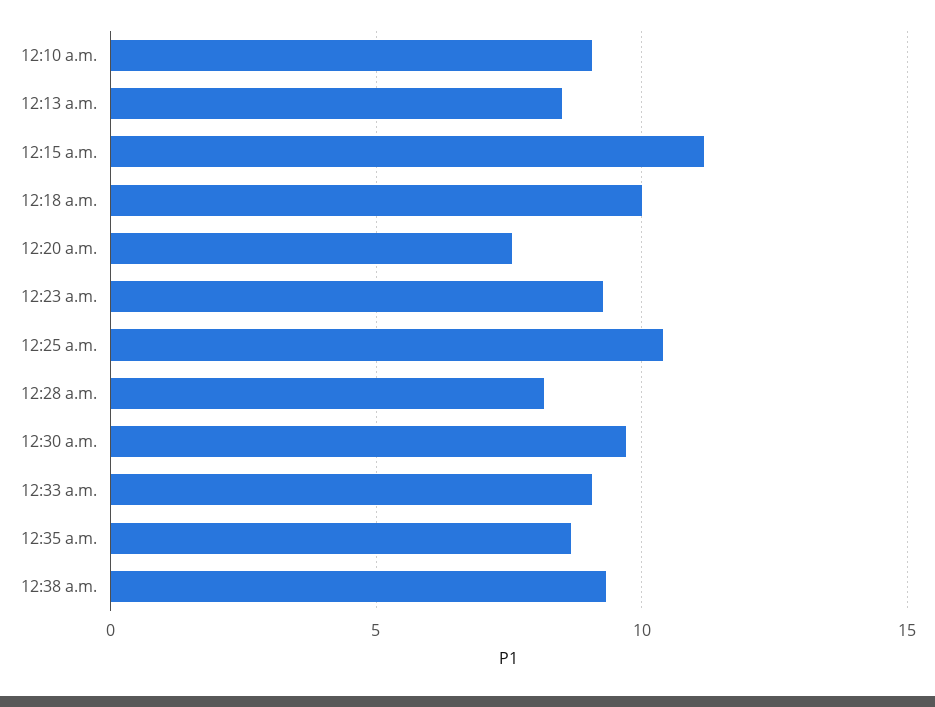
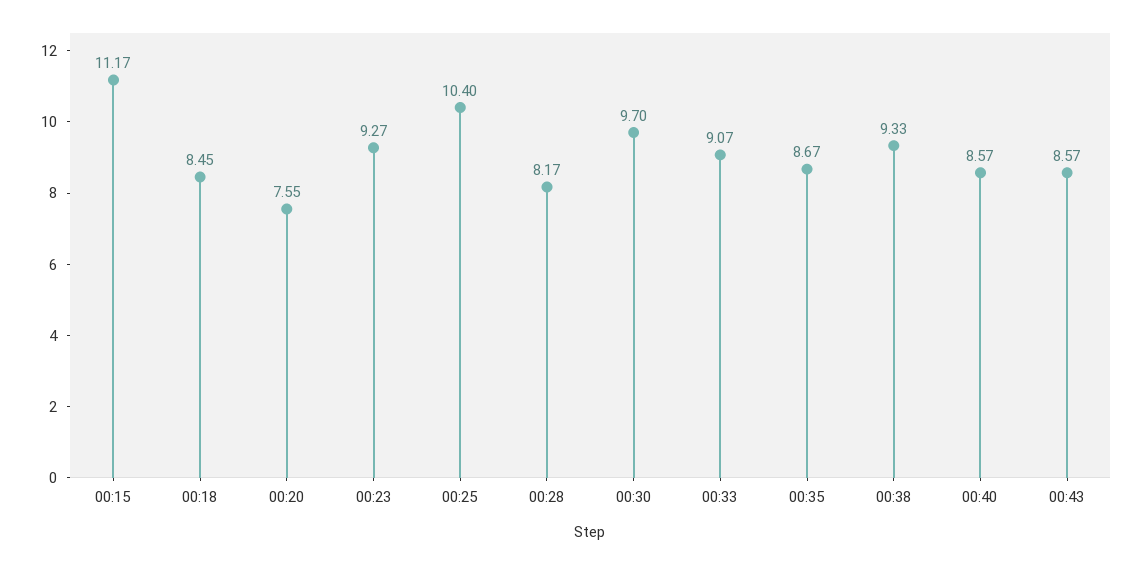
12:10 a.m.: 9 -> none
12:13 a.m.: 8.5 -> none
12:18 a.m.: 10 -> 8.45
00:40: none -> 8.57
00:43: none -> 8.57

